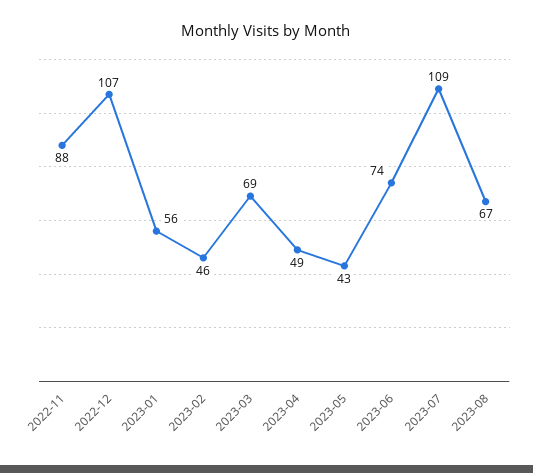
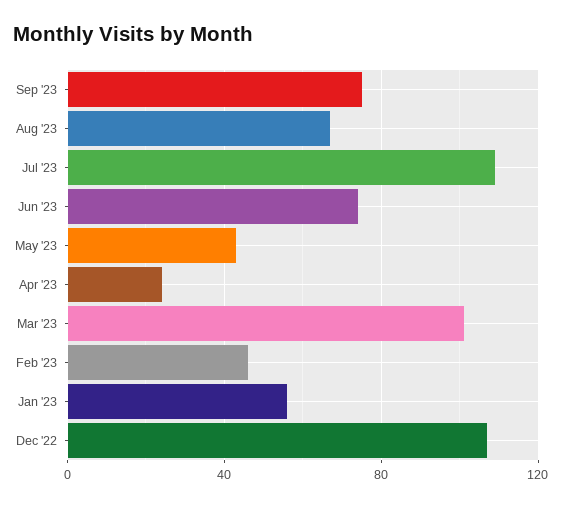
2022-11: 88 -> none
2023-03: 69 -> 100
2023-04: 49 -> 25
Sep '23: none -> 75

